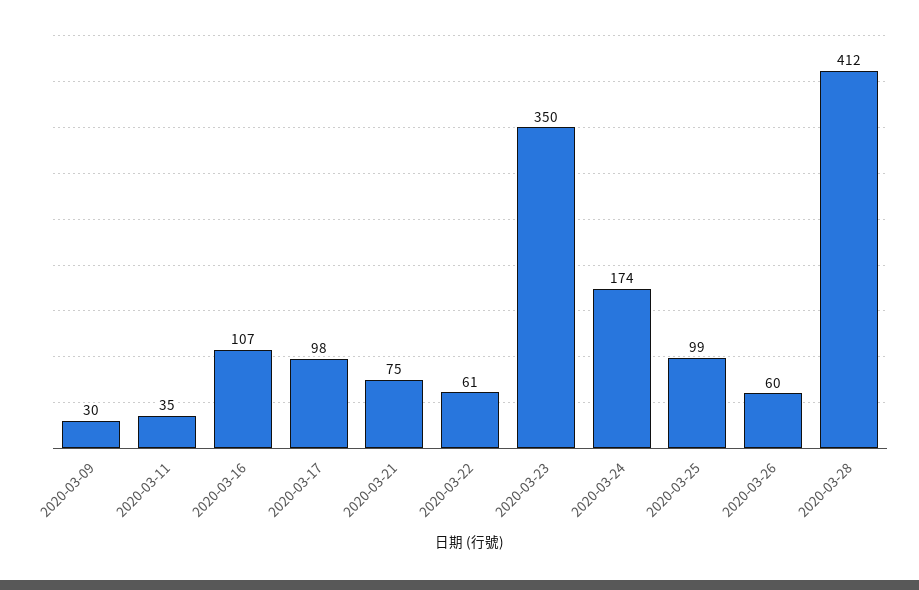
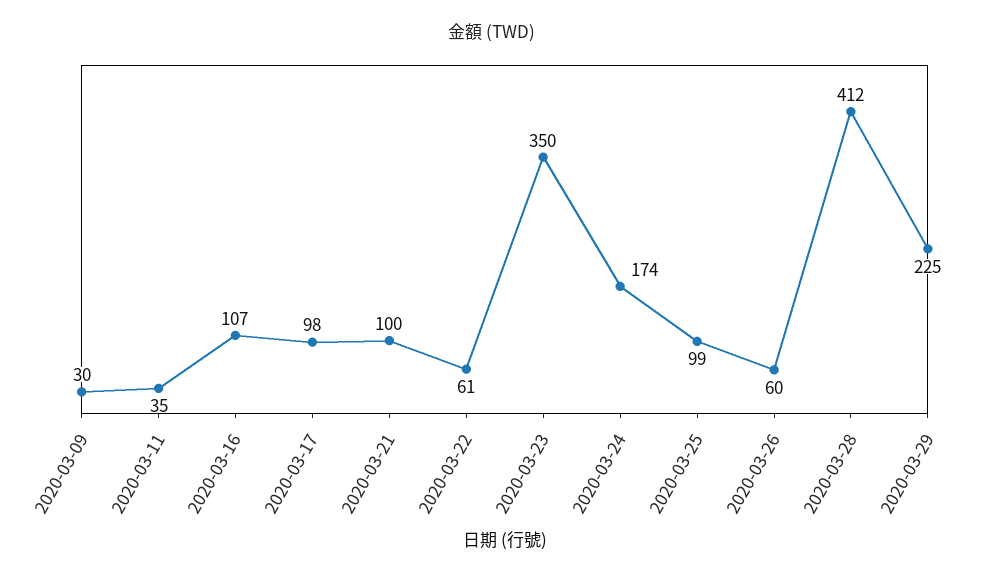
2020-03-21: 75 -> 100
2020-03-29: none -> 225

